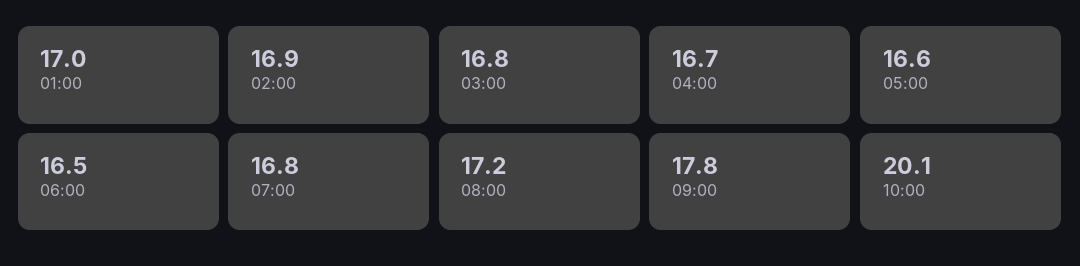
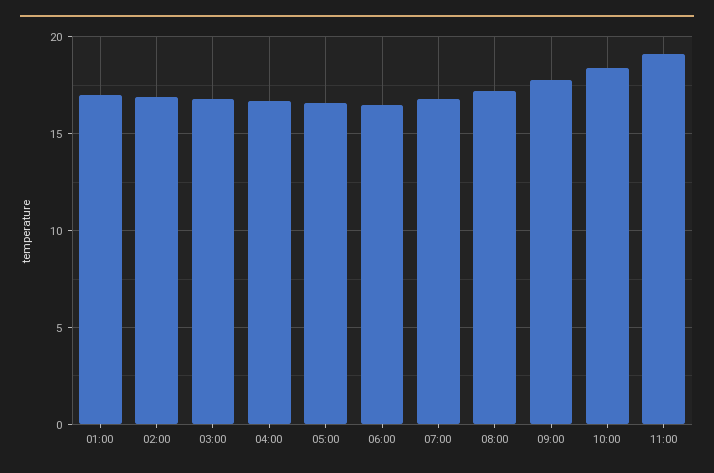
10:00: 20.1 -> 18.5
11:00: none -> 19

